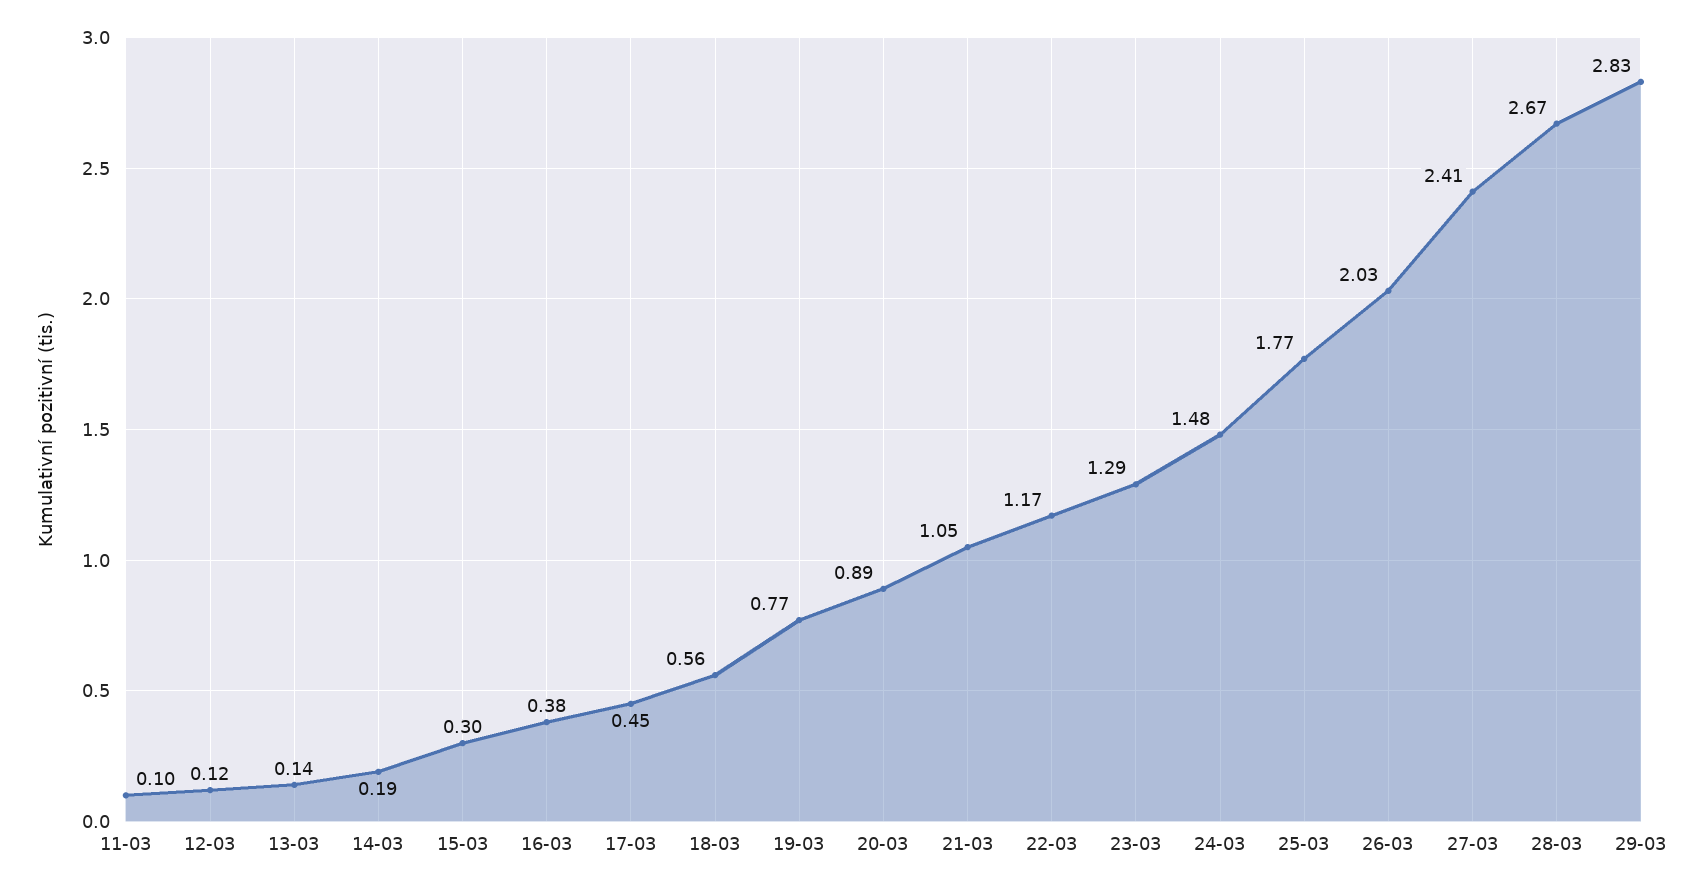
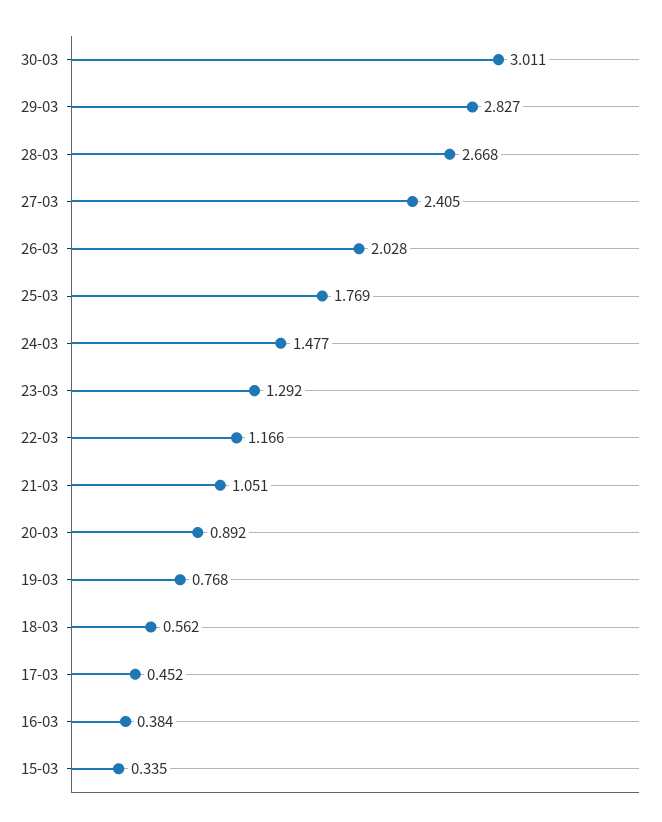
11-03: 0.1 -> none
12-03: 0.12 -> none
13-03: 0.14 -> none
14-03: 0.19 -> none
15-03: 0.3 -> 0.335
30-03: none -> 3.011

